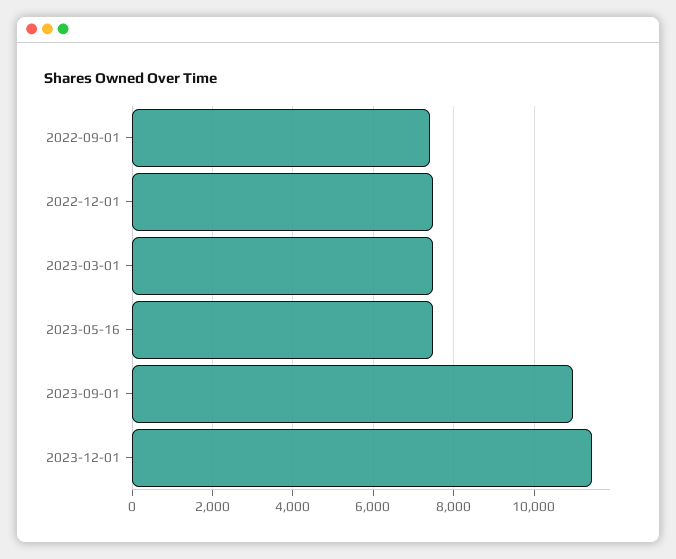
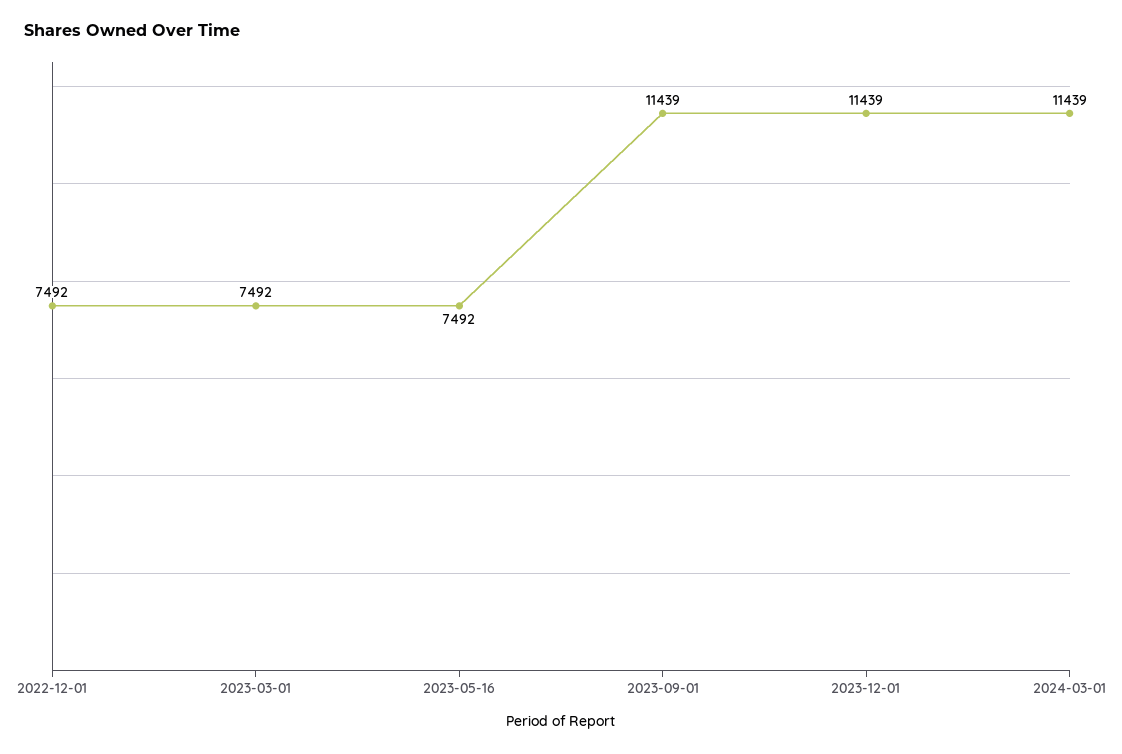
2022-09-01: 7400 -> none
2023-09-01: 11000 -> 11439
2024-03-01: none -> 11439

